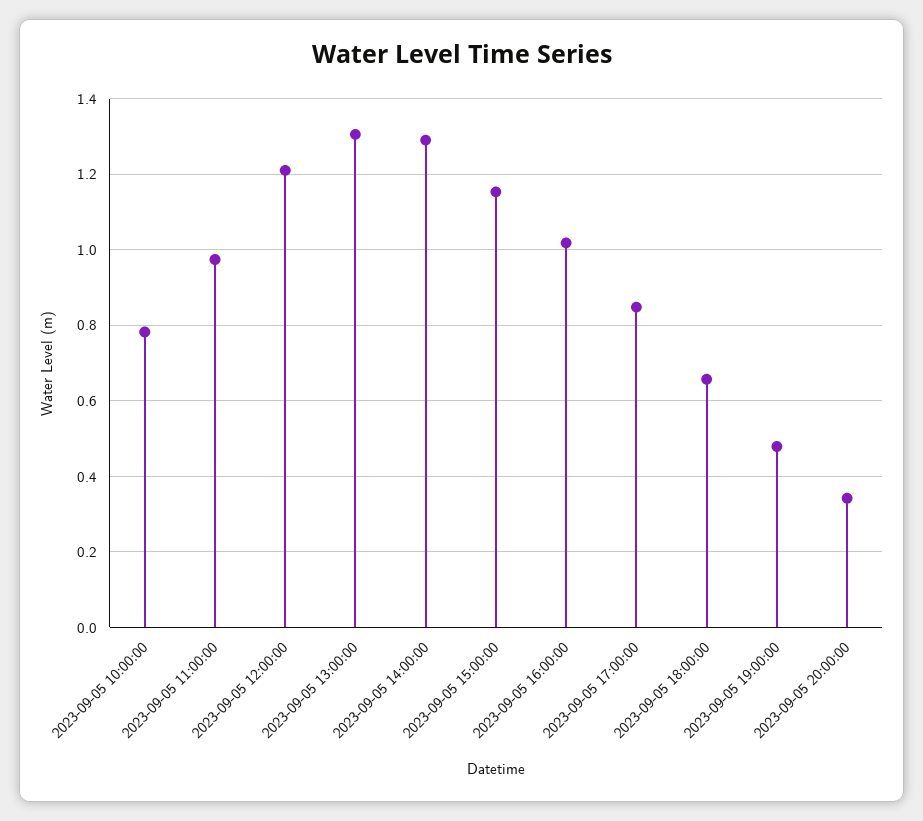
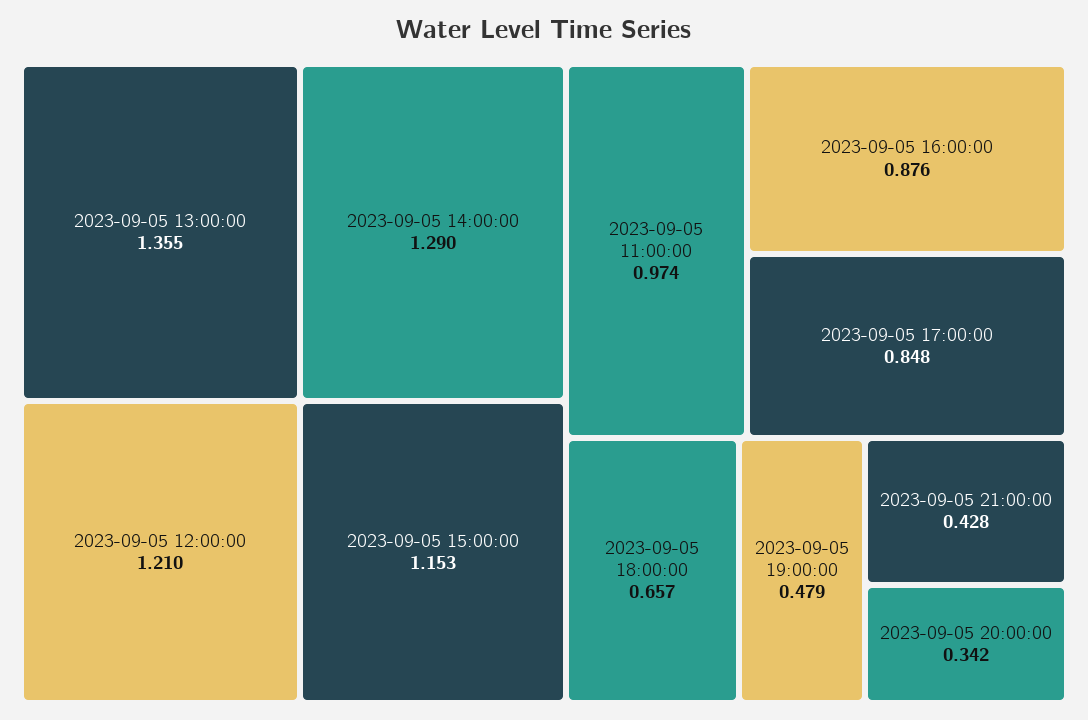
2023-09-05 10:00:00: 0.78 -> none
2023-09-05 13:00:00: 1.3 -> 1.355
2023-09-05 16:00:00: 1.02 -> 0.876
2023-09-05 21:00:00: none -> 0.428

